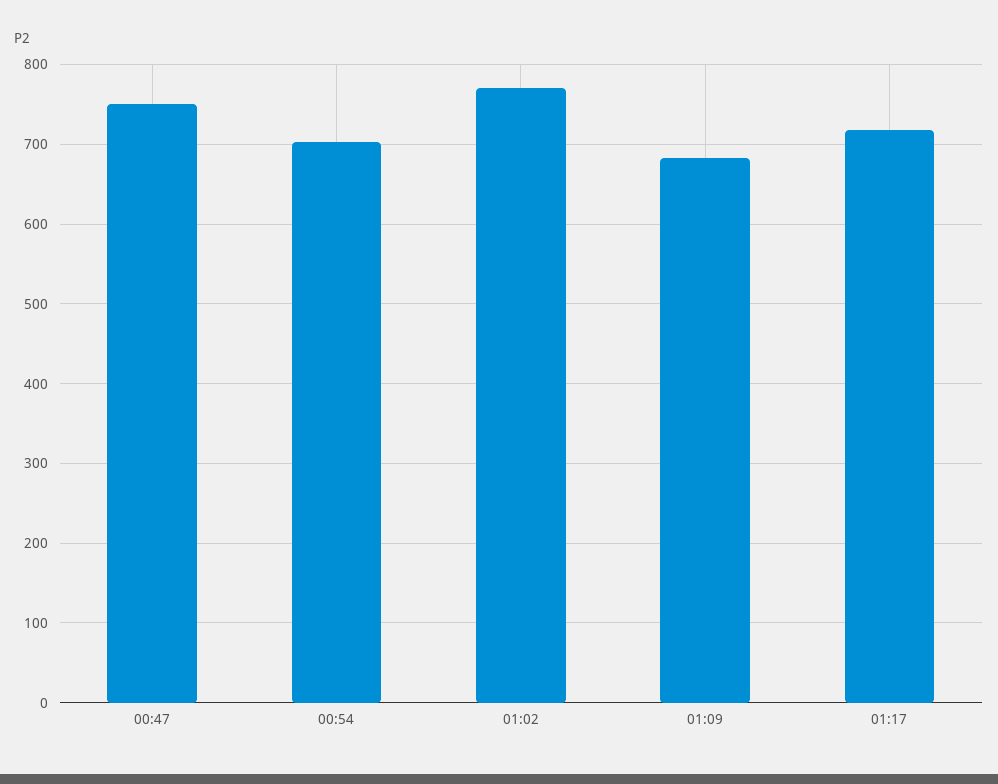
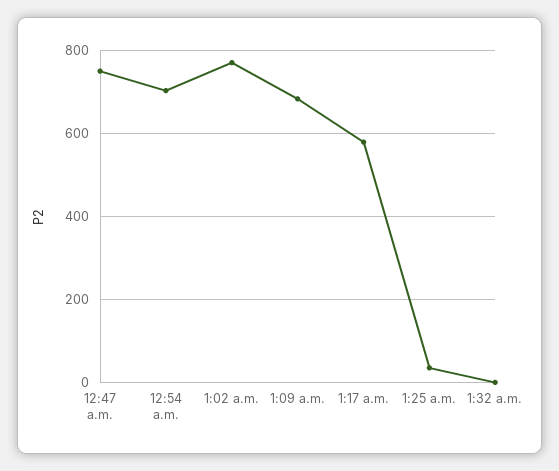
01:17: 720 -> 580
1:25 a.m.: none -> 40
1:32 a.m.: none -> 0

